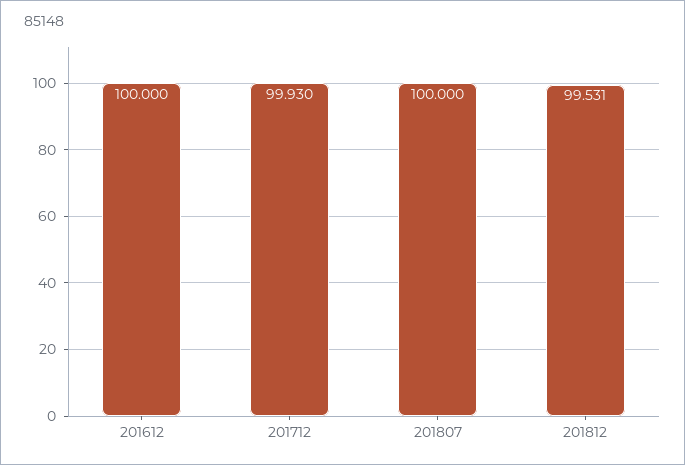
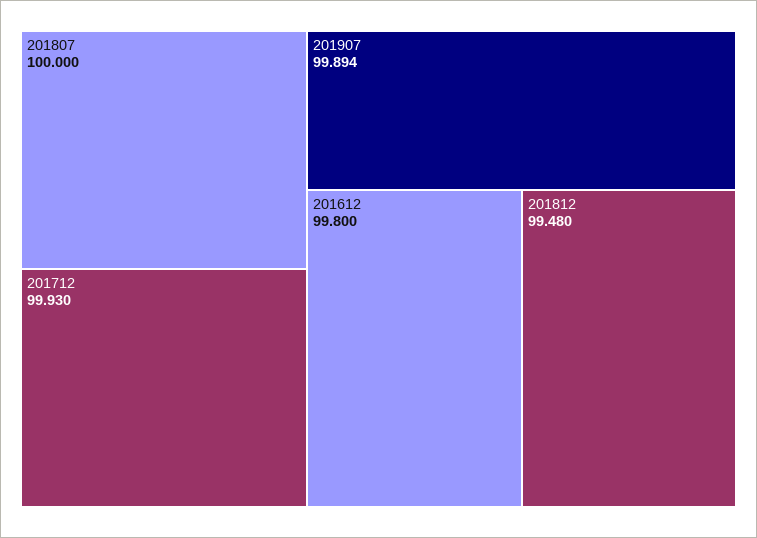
201612: 100 -> 99.8
201812: 99.531 -> 99.48
201907: none -> 99.894

